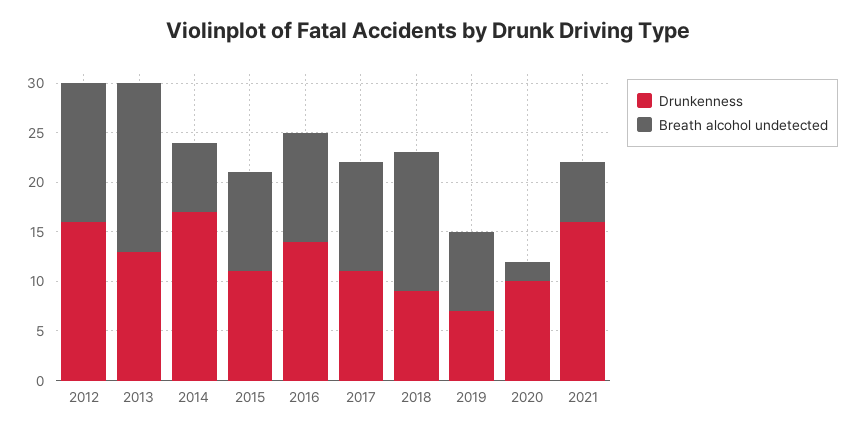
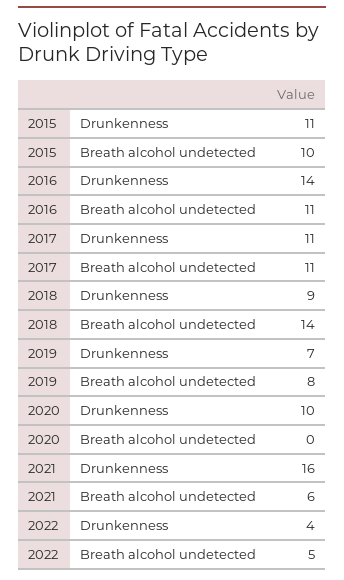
Drunkenness, 2012: 16 -> none
Breath alcohol undetected, 2012: 14 -> none
Drunkenness, 2013: 13 -> none
Breath alcohol undetected, 2013: 17 -> none
Drunkenness, 2014: 17 -> none
Breath alcohol undetected, 2014: 7 -> none
Breath alcohol undetected, 2020: 2 -> 0
Drunkenness, 2022: none -> 4
Breath alcohol undetected, 2022: none -> 5

